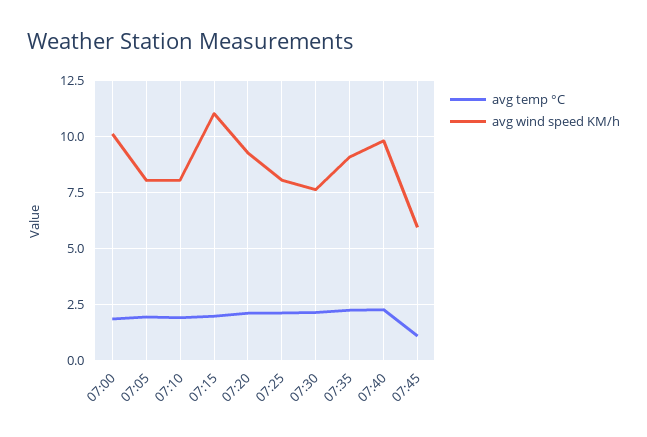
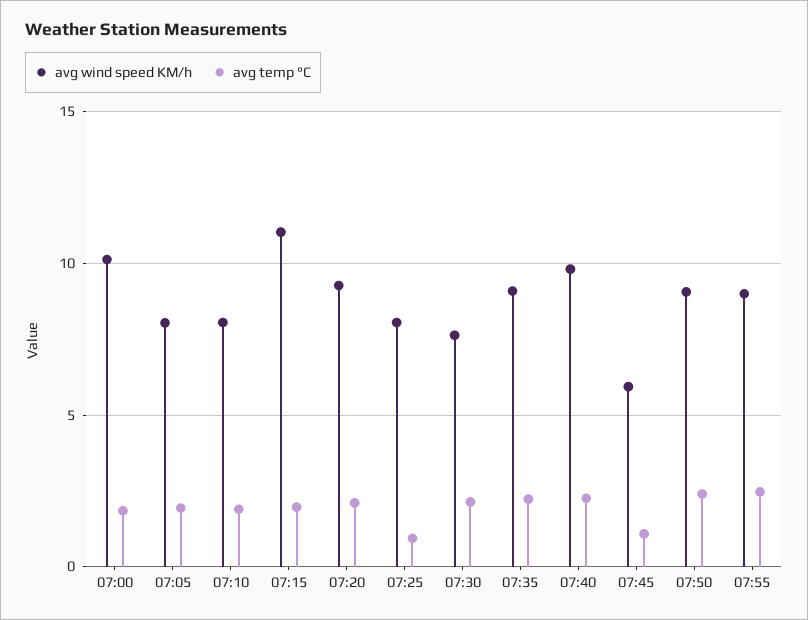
avg temp °C, 07:25: 2 -> 1
avg wind speed KM/h, 07:50: none -> 9
avg temp °C, 07:50: none -> 2.5
avg wind speed KM/h, 07:55: none -> 9
avg temp °C, 07:55: none -> 2.5

